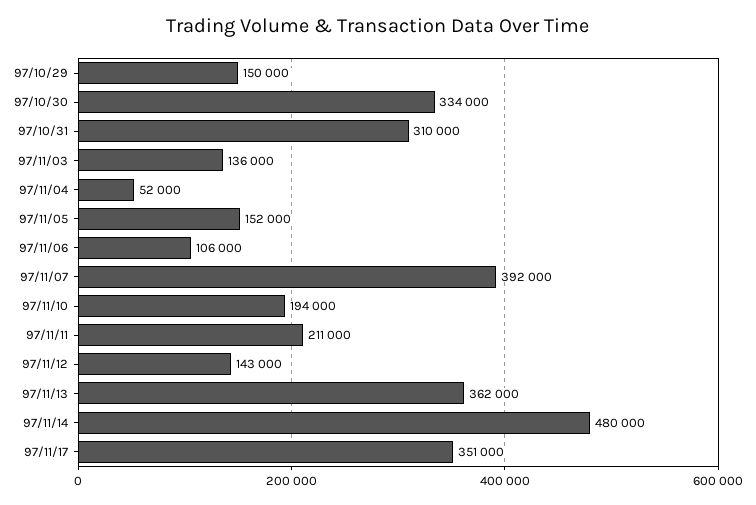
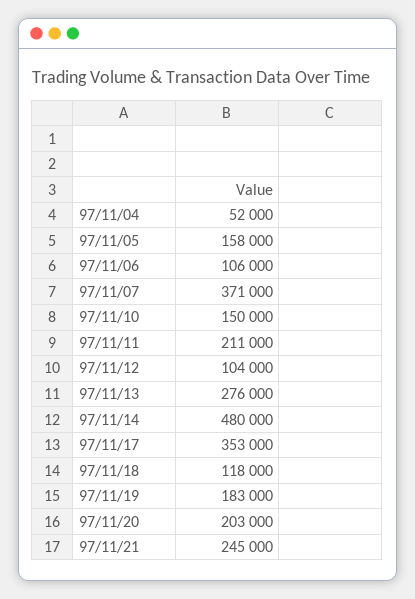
97/10/29: 150000 -> none
97/10/30: 334000 -> none
97/10/31: 310000 -> none
97/11/03: 136000 -> none
97/11/05: 152000 -> 158000
97/11/07: 392000 -> 371000
97/11/10: 194000 -> 150000
97/11/12: 143000 -> 104000
97/11/13: 362000 -> 276000
97/11/17: 351000 -> 353000
97/11/18: none -> 118000
97/11/19: none -> 183000
97/11/20: none -> 203000
97/11/21: none -> 245000

